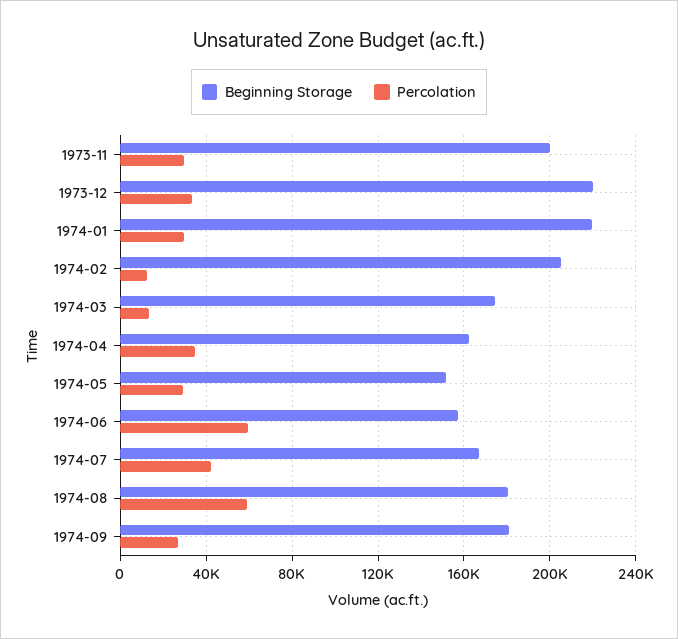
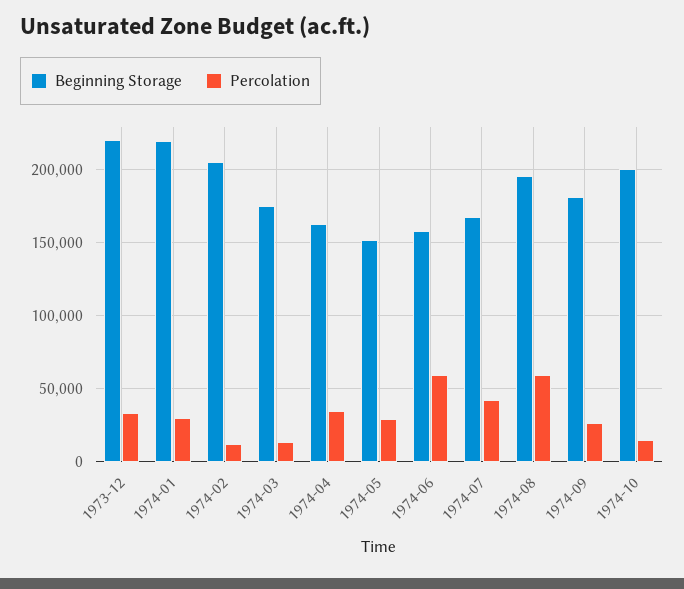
Beginning Storage, 1973-11: 200000 -> none
Percolation, 1973-11: 30000 -> none
Beginning Storage, 1974-08: 180000 -> 195000
Beginning Storage, 1974-10: none -> 200000
Percolation, 1974-10: none -> 15000

